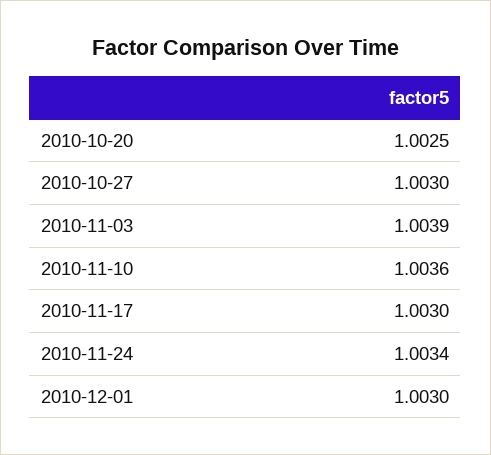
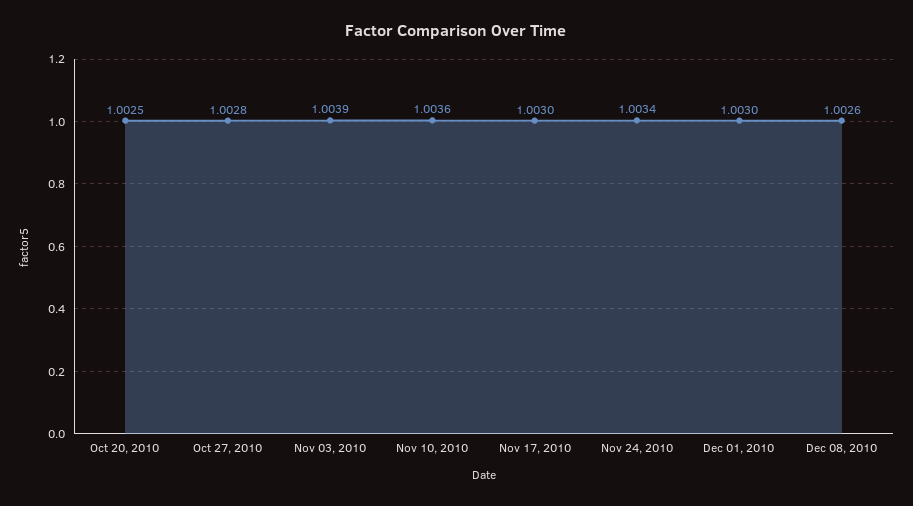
2010-10-27: 1.003 -> 1.0028
Dec 08, 2010: none -> 1.0026

